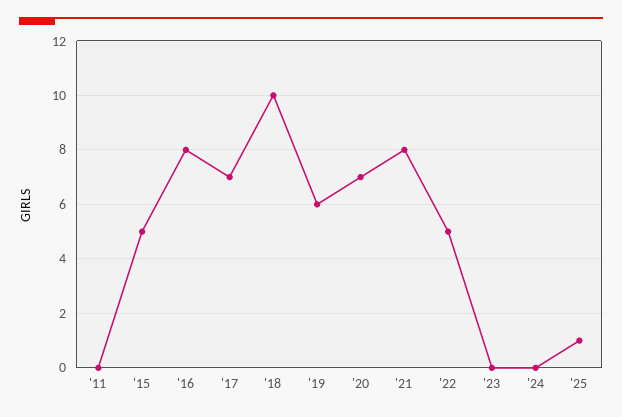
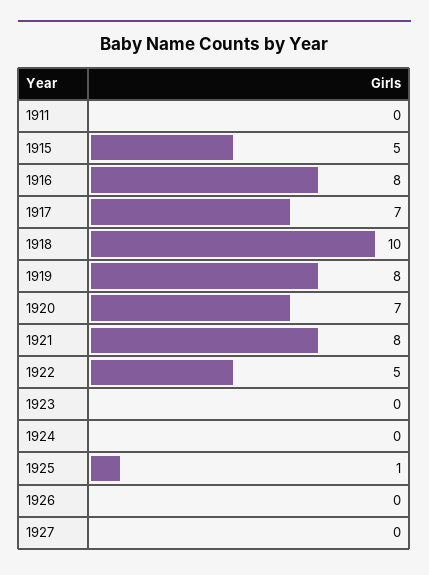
'19: 6 -> 8
1926: none -> 0
1927: none -> 0

